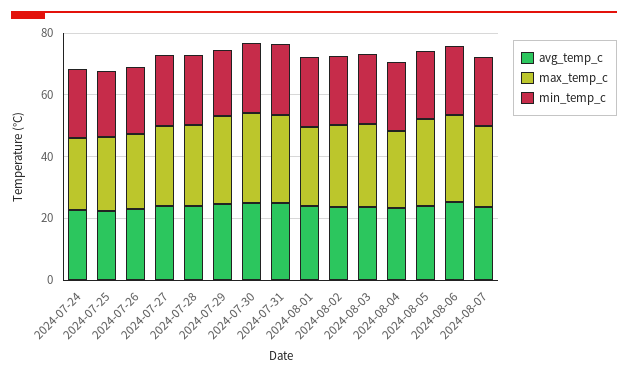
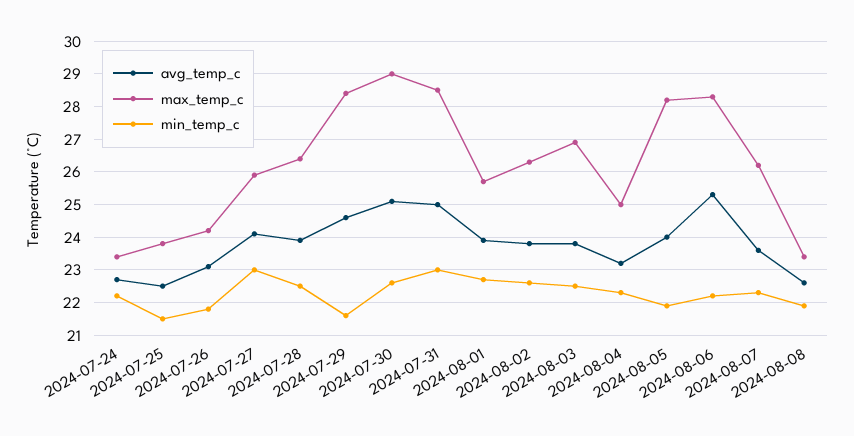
avg_temp_c, 2024-08-08: none -> 22.5
max_temp_c, 2024-08-08: none -> 23.5
min_temp_c, 2024-08-08: none -> 22

